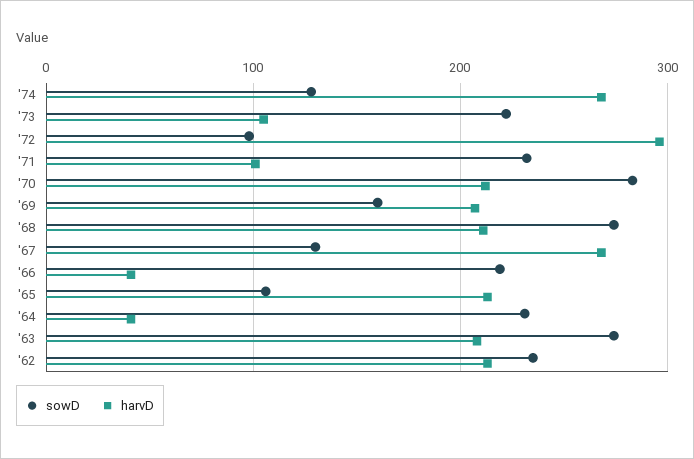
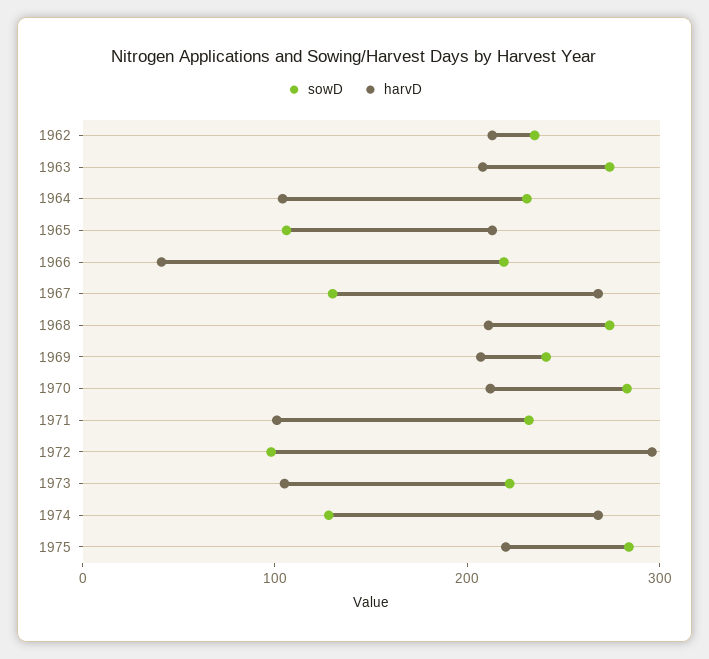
sowD, '69: 160 -> 240
harvD, '64: 40 -> 100
sowD, 1975: none -> 280
harvD, 1975: none -> 220

